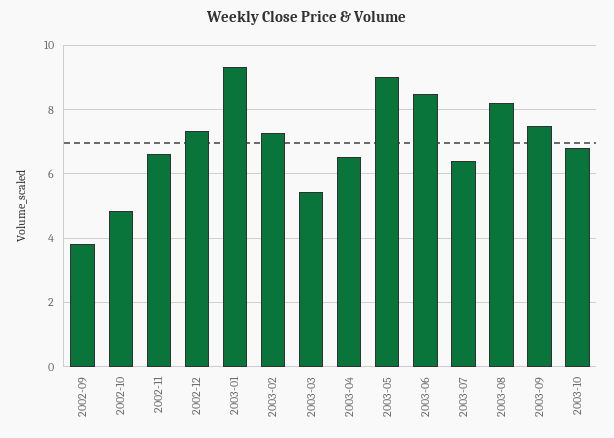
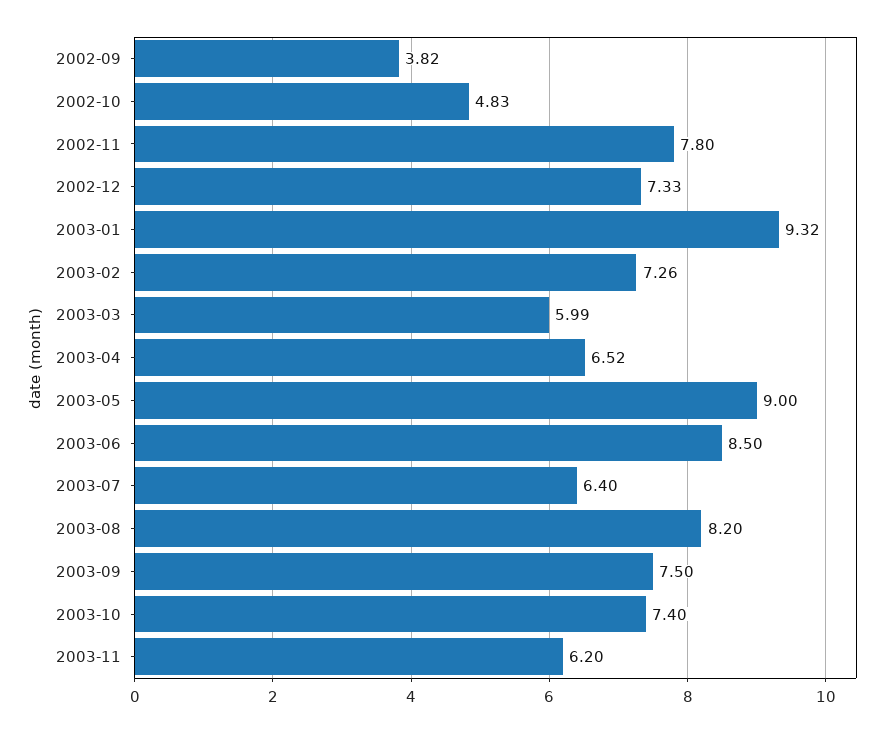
2002-11: 6.6 -> 7.8
2003-03: 5.4 -> 5.99
2003-10: 6.8 -> 7.4
2003-11: none -> 6.2

